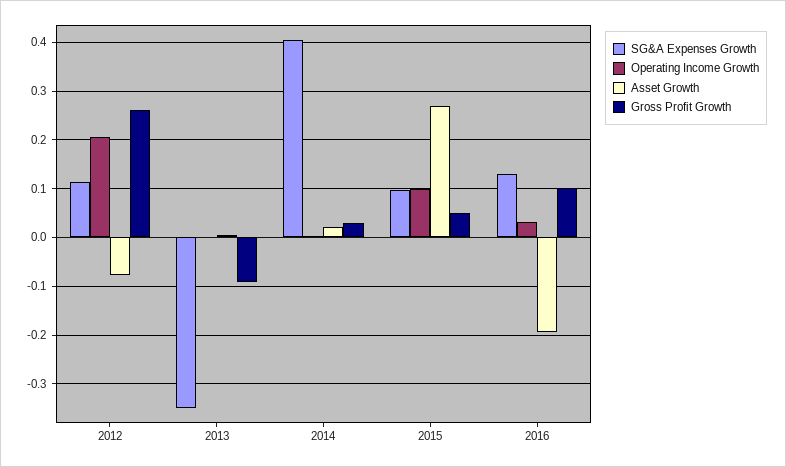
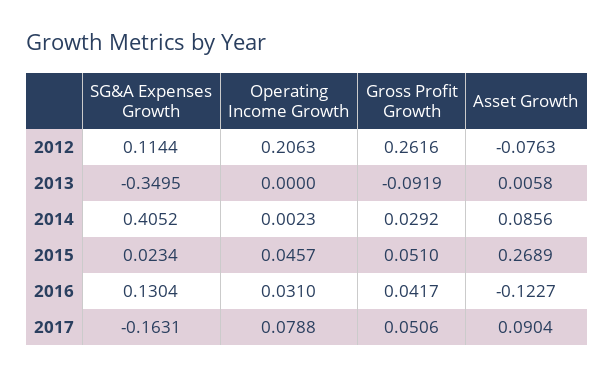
Asset Growth, 2014: 0.02 -> 0.0856
SG&A Expenses Growth, 2015: 0.1 -> 0.0234
Operating Income Growth, 2015: 0.1 -> 0.0457
Asset Growth, 2016: -0.2 -> -0.1227
Gross Profit Growth, 2016: 0.1 -> 0.0417
SG&A Expenses Growth, 2017: none -> -0.1631
Operating Income Growth, 2017: none -> 0.0788
Gross Profit Growth, 2017: none -> 0.0506
Asset Growth, 2017: none -> 0.0904

